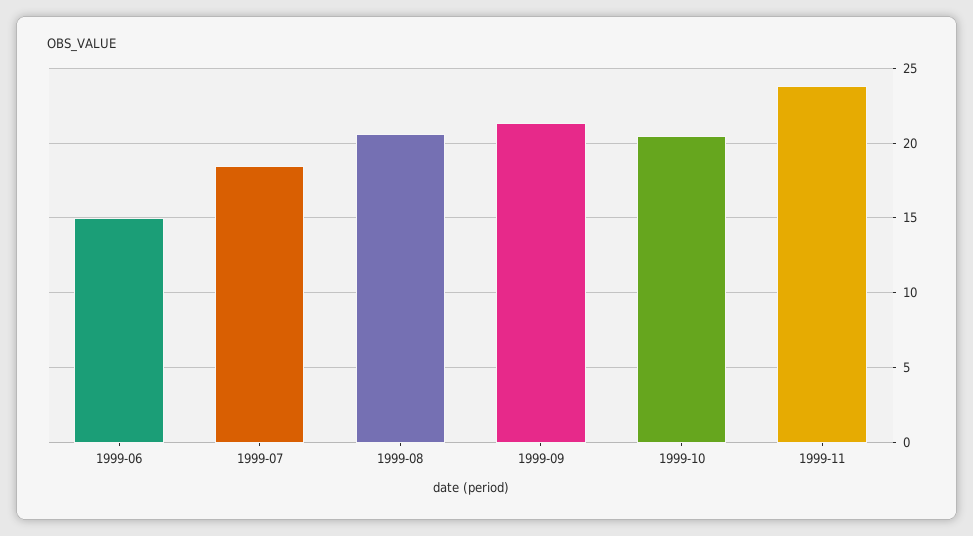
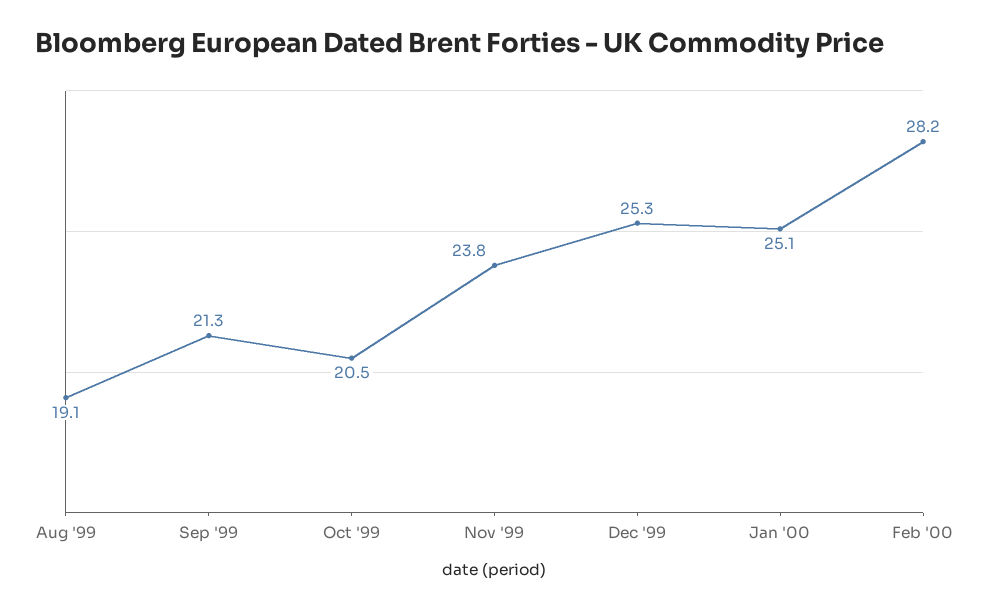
1999-06: 15 -> none
1999-07: 18.5 -> none
1999-08: 20.5 -> 19.1
Dec '99: none -> 25.3
Jan '00: none -> 25.1
Feb '00: none -> 28.2

